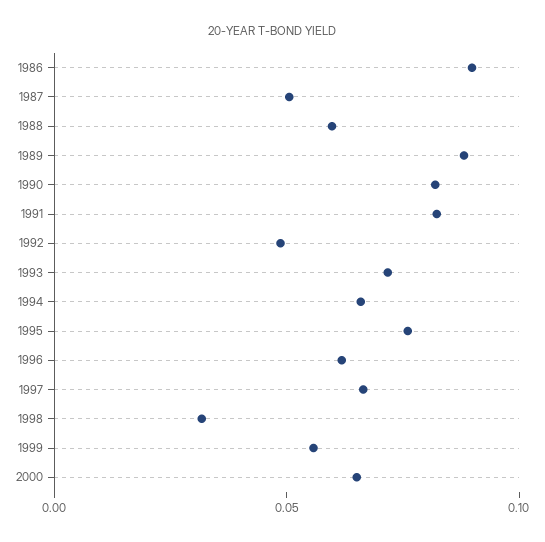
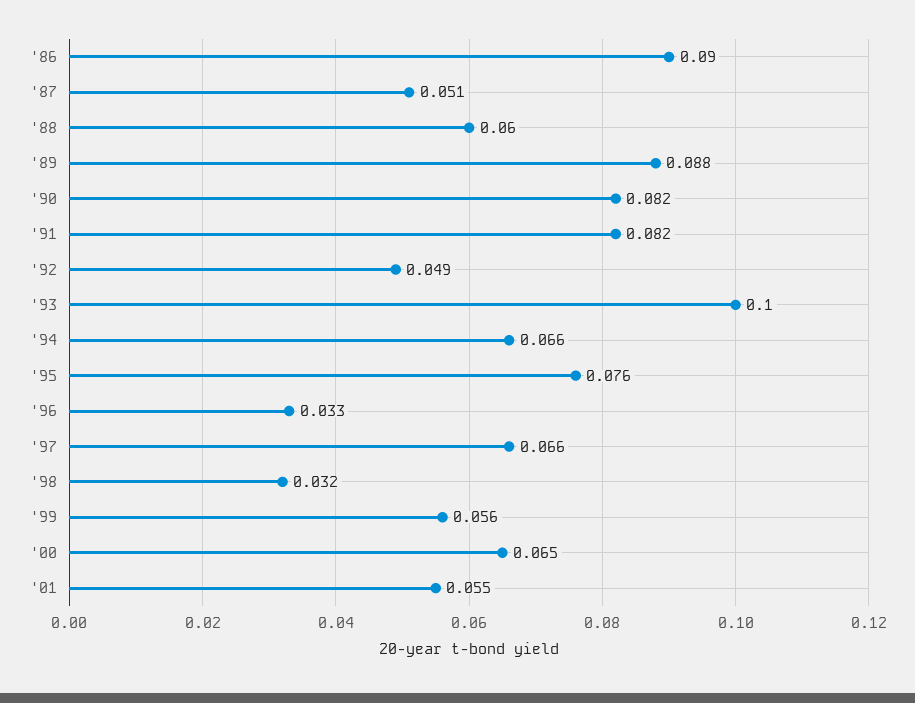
1993: 0.07 -> 0.1
1996: 0.06 -> 0.033
'01: none -> 0.055

